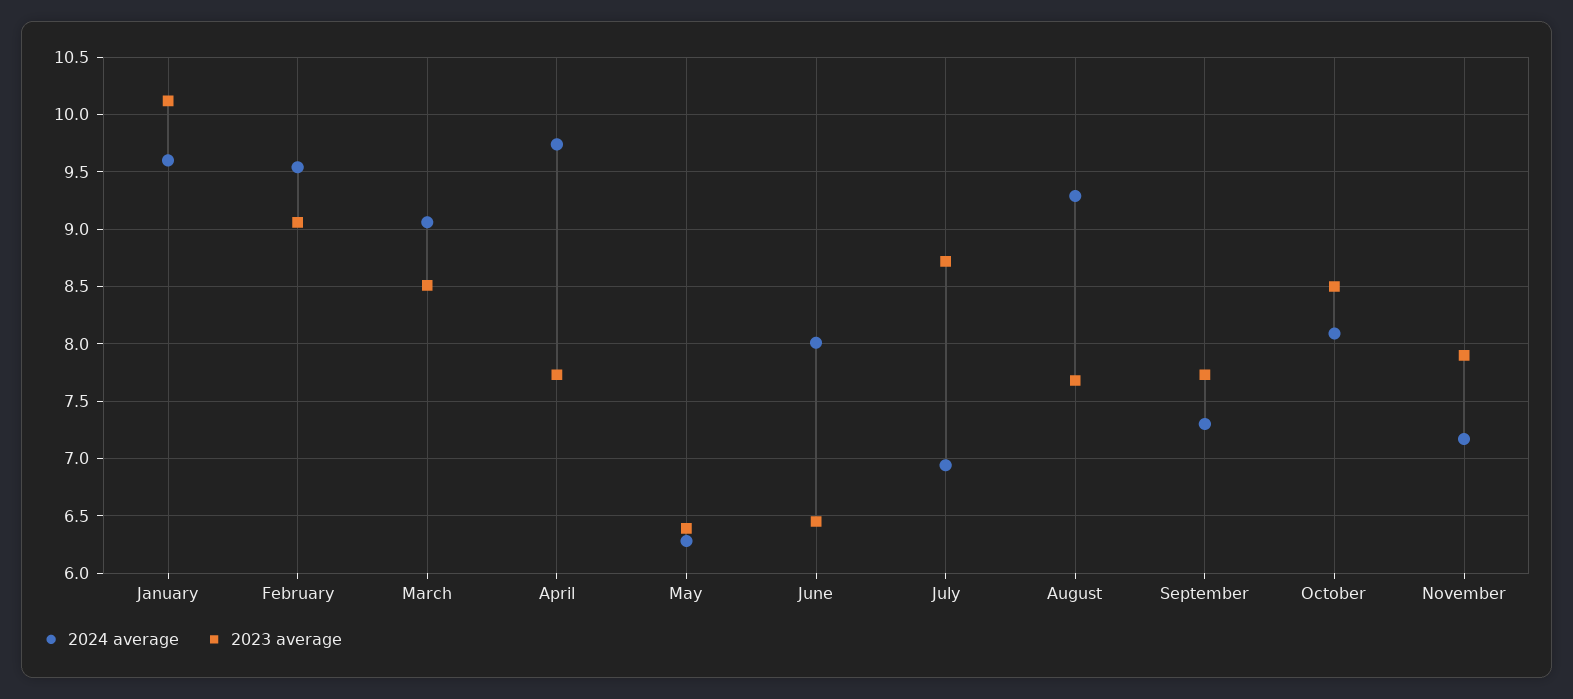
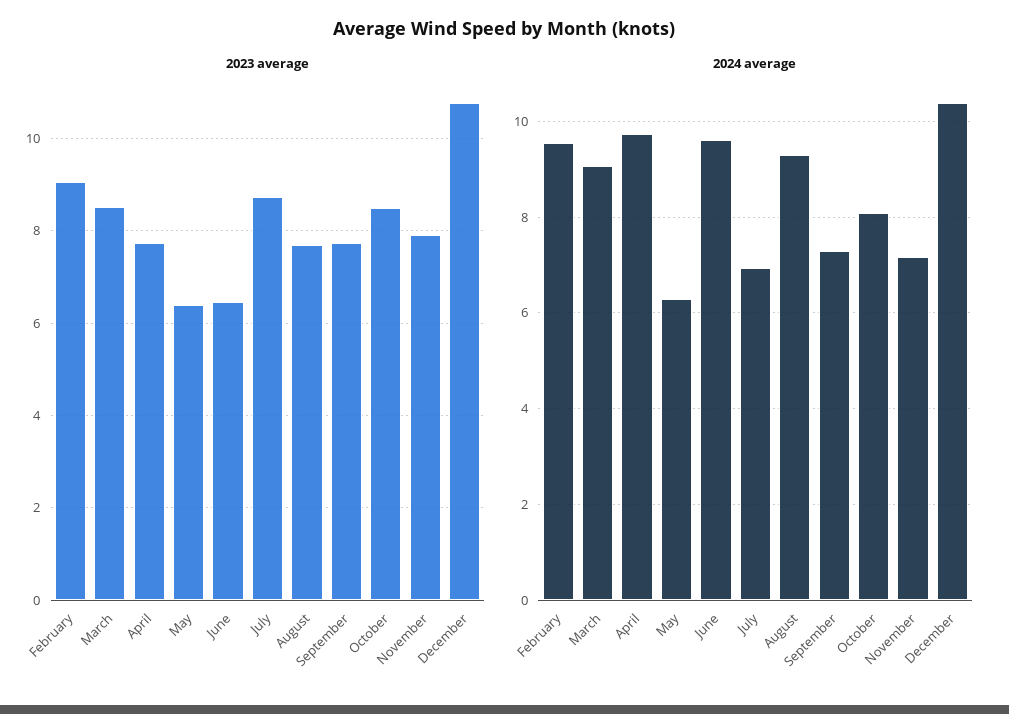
2024 average, January: 9.6 -> none
2023 average, January: 10.1 -> none
2024 average, June: 8 -> 9.6
2023 average, December: none -> 10.8
2024 average, December: none -> 10.4

